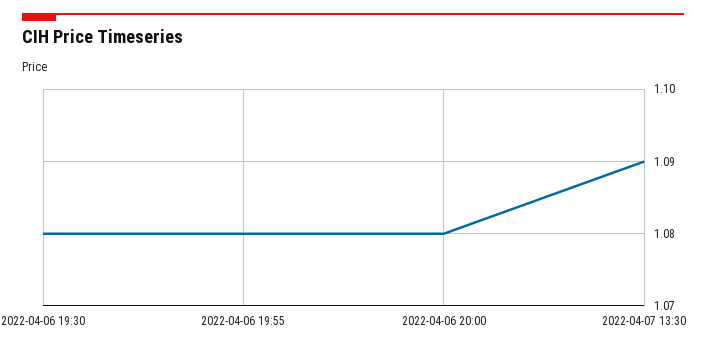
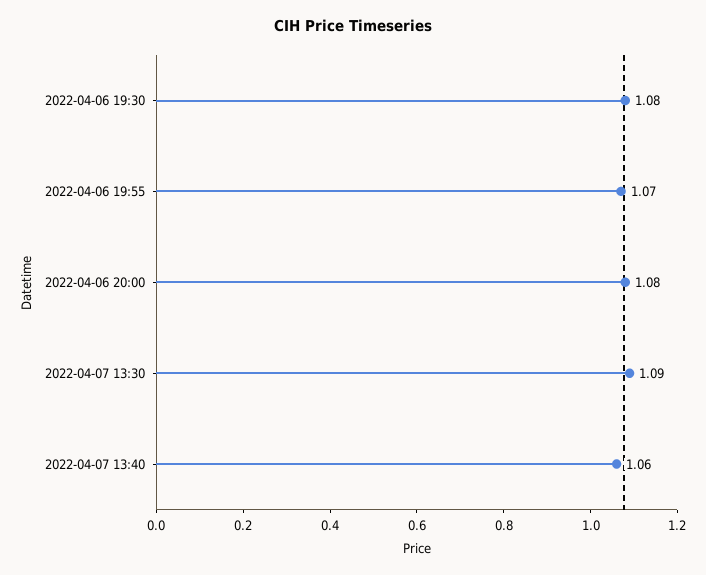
2022-04-06 19:55: 1.08 -> 1.07
2022-04-07 13:40: none -> 1.06

